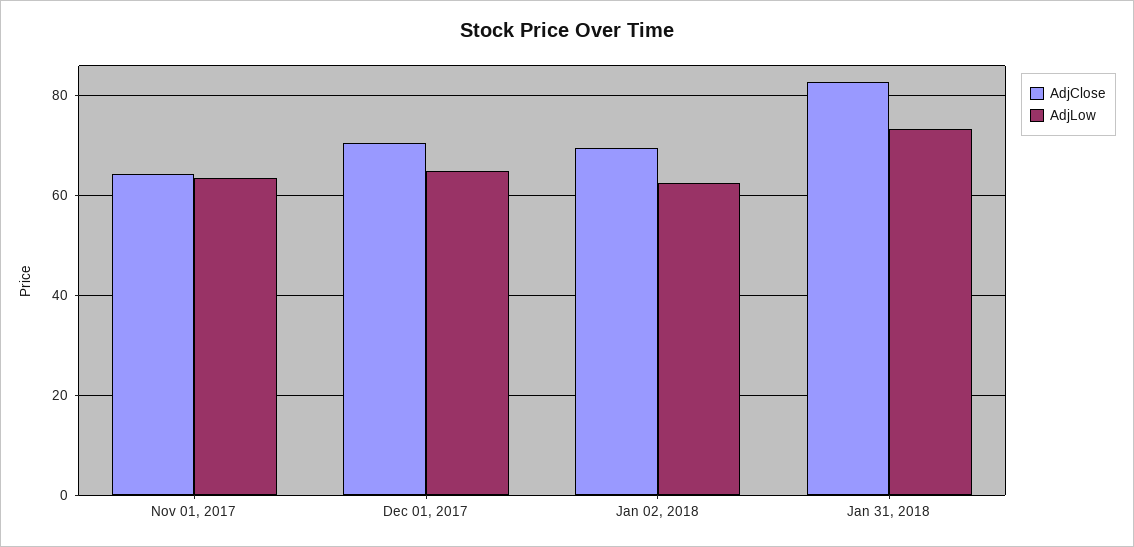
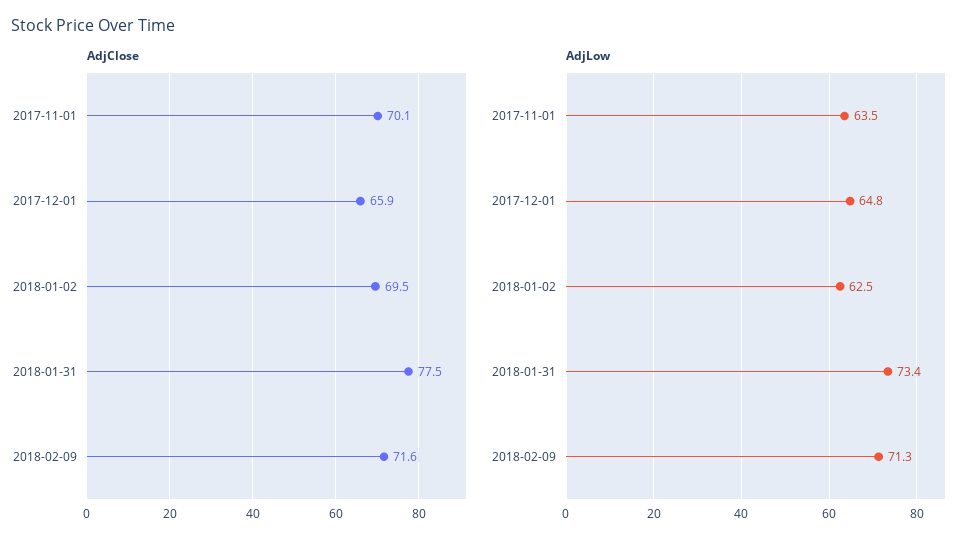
AdjClose, Nov 01, 2017: 64 -> 70.1
AdjClose, Dec 01, 2017: 70 -> 65.9
AdjClose, Jan 31, 2018: 82 -> 77.5
AdjClose, 2018-02-09: none -> 71.6
AdjLow, 2018-02-09: none -> 71.3

